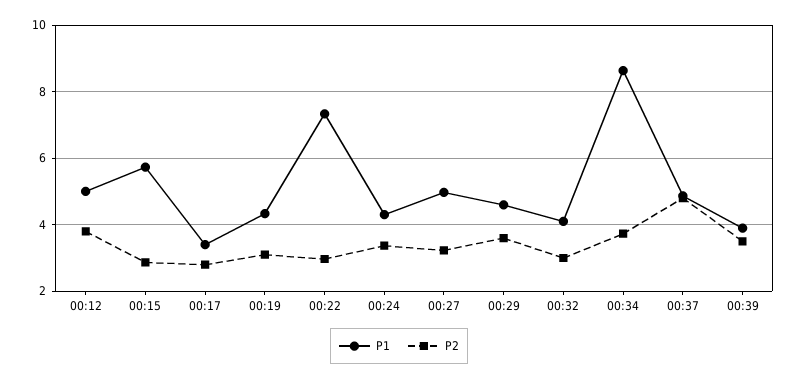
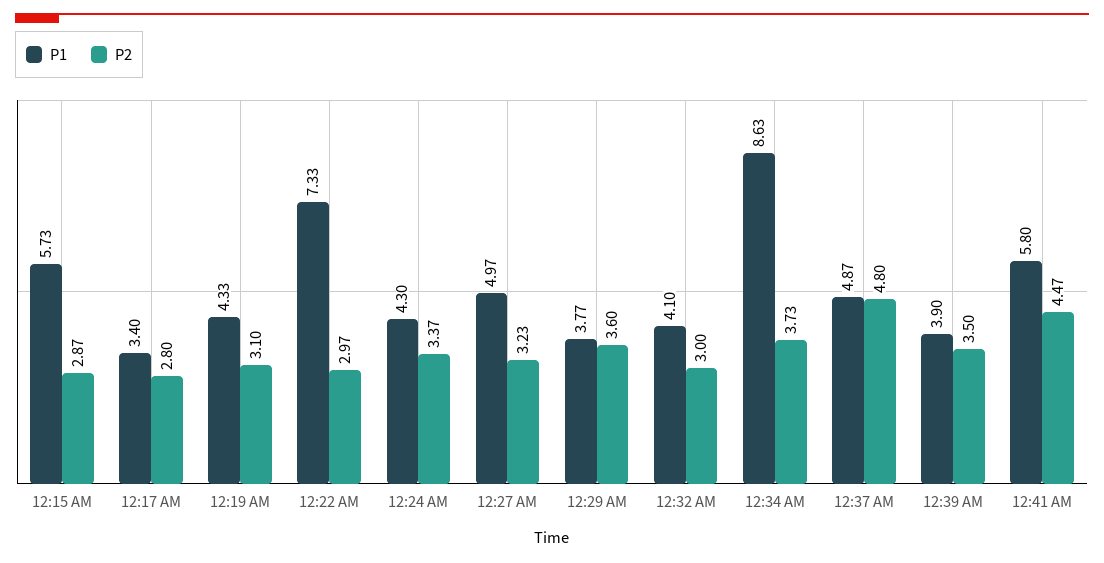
P1, 00:12: 5 -> none
P2, 00:12: 3.8 -> none
P1, 00:29: 4.6 -> 3.77
P1, 12:41 AM: none -> 5.8
P2, 12:41 AM: none -> 4.47

